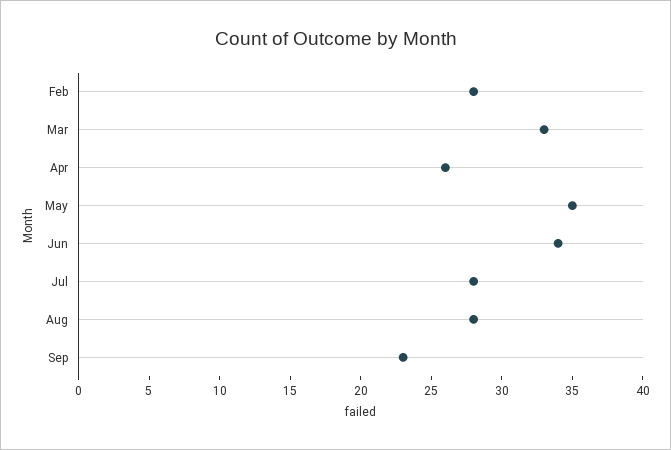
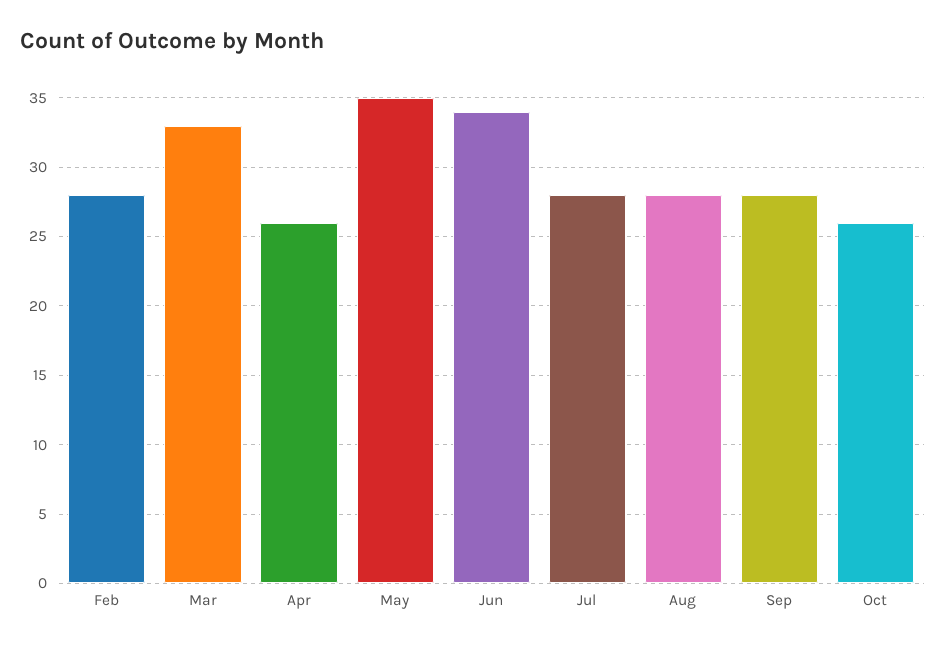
Sep: 23 -> 28
Oct: none -> 26

